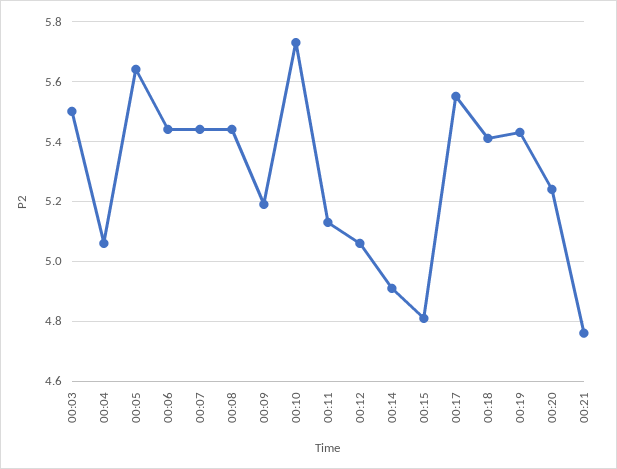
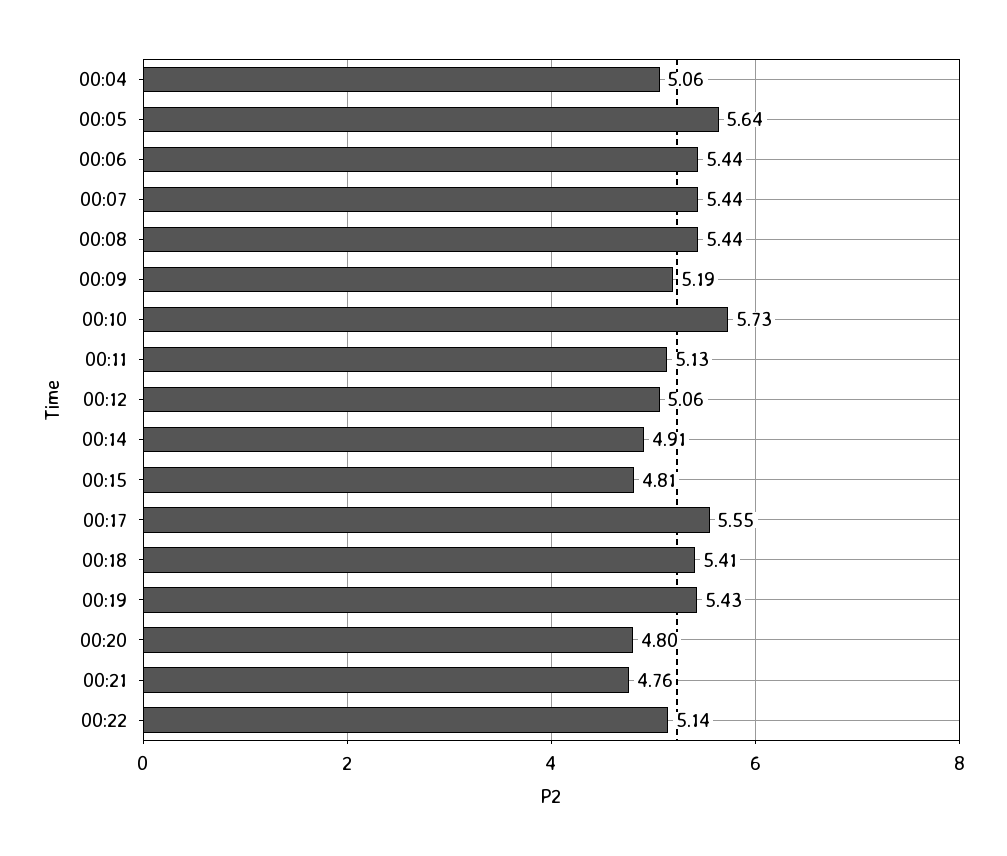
00:03: 5.5 -> none
00:20: 5.25 -> 4.8
00:22: none -> 5.14

